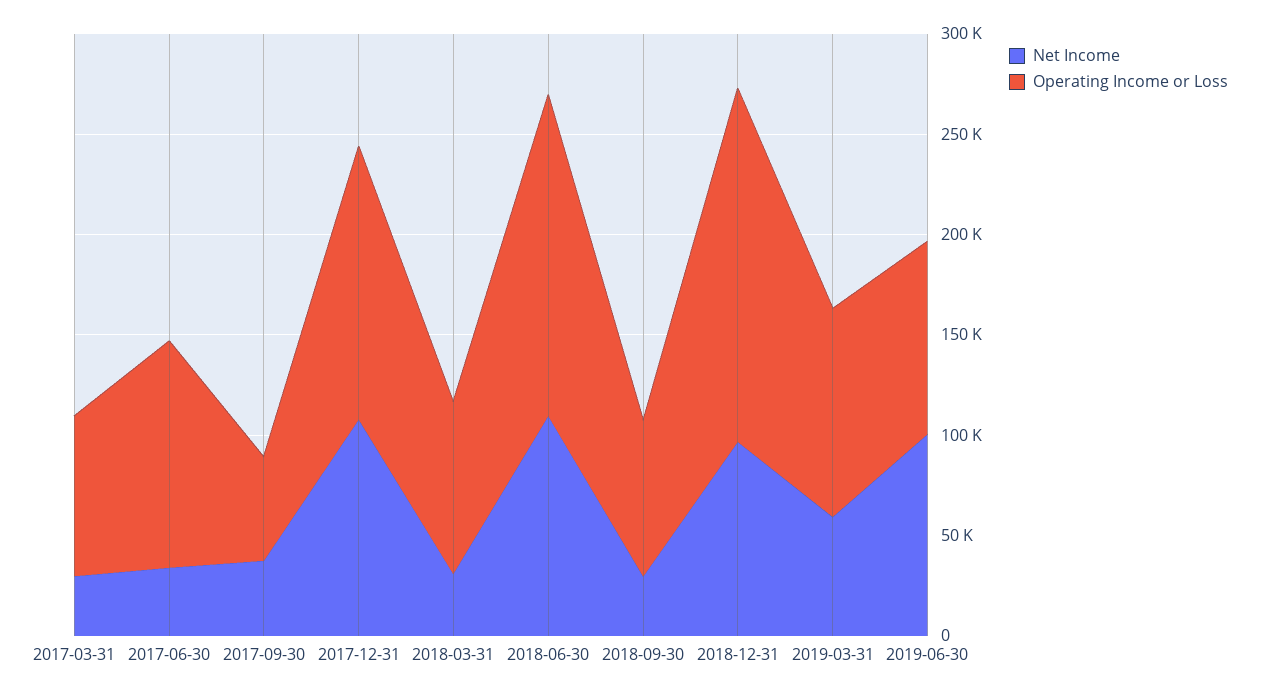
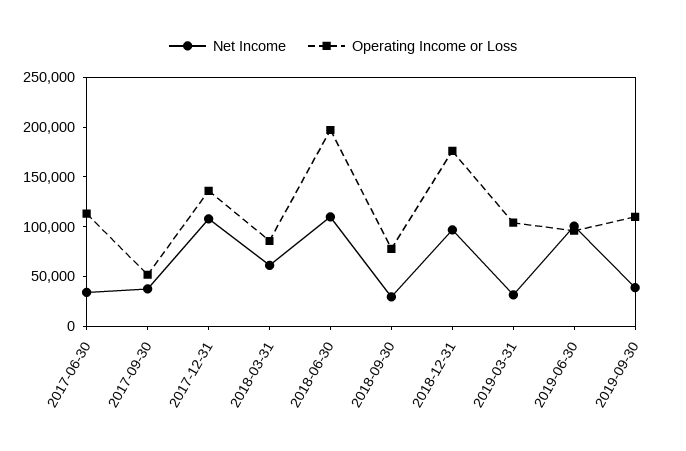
Net Income, 2017-03-31: 30000 -> none
Operating Income or Loss, 2017-03-31: 80000 -> none
Net Income, 2018-03-31: 30000 -> 60000
Operating Income or Loss, 2018-06-30: 160000 -> 200000
Net Income, 2019-03-31: 60000 -> 30000
Net Income, 2019-09-30: none -> 40000
Operating Income or Loss, 2019-09-30: none -> 110000

